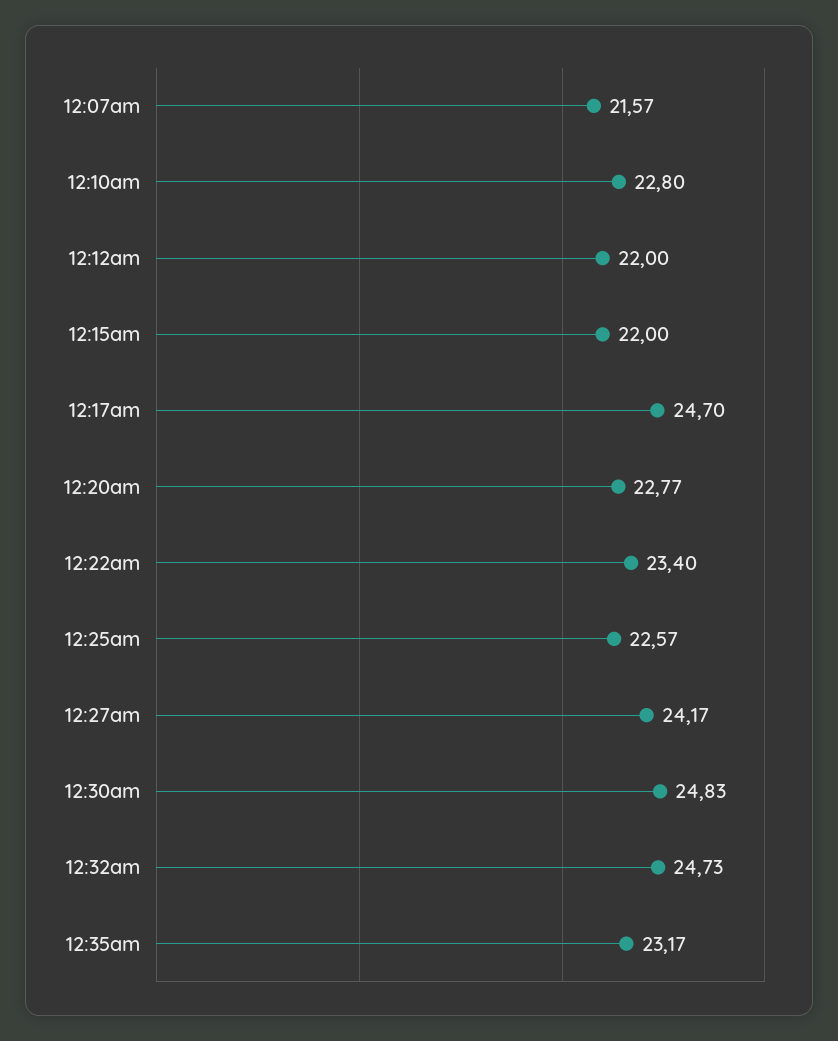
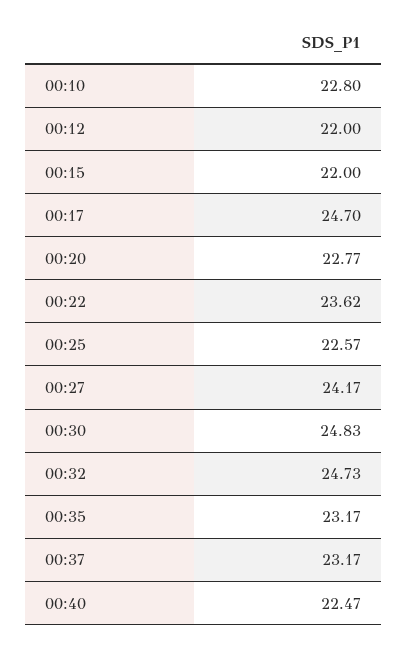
12:07am: 21.57 -> none
12:22am: 23.4 -> 23.62
00:37: none -> 23.17
00:40: none -> 22.47

